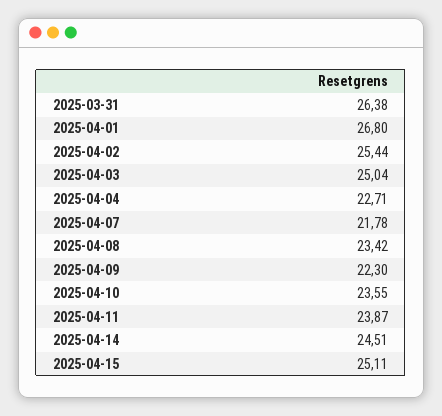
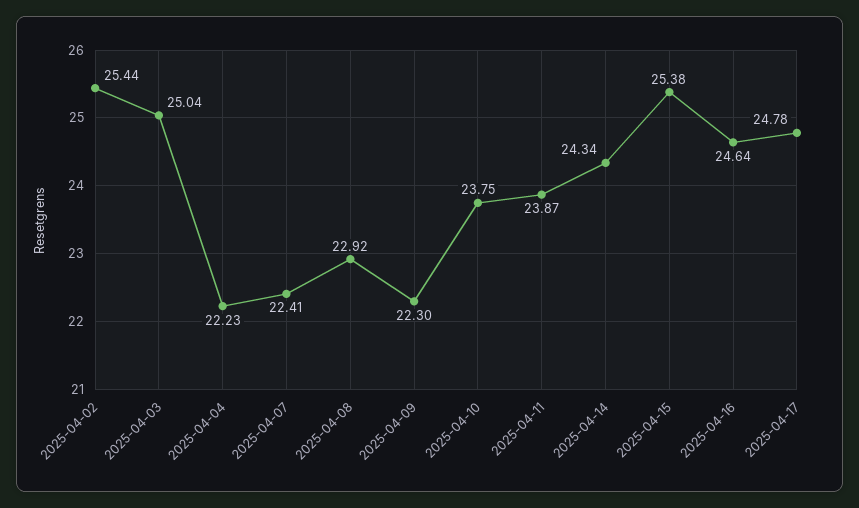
2025-03-31: 26.38 -> none
2025-04-01: 26.8 -> none
2025-04-04: 22.71 -> 22.23
2025-04-07: 21.78 -> 22.41
2025-04-08: 23.42 -> 22.92
2025-04-10: 23.55 -> 23.75
2025-04-14: 24.51 -> 24.34
2025-04-15: 25.11 -> 25.38
2025-04-16: none -> 24.64
2025-04-17: none -> 24.78

